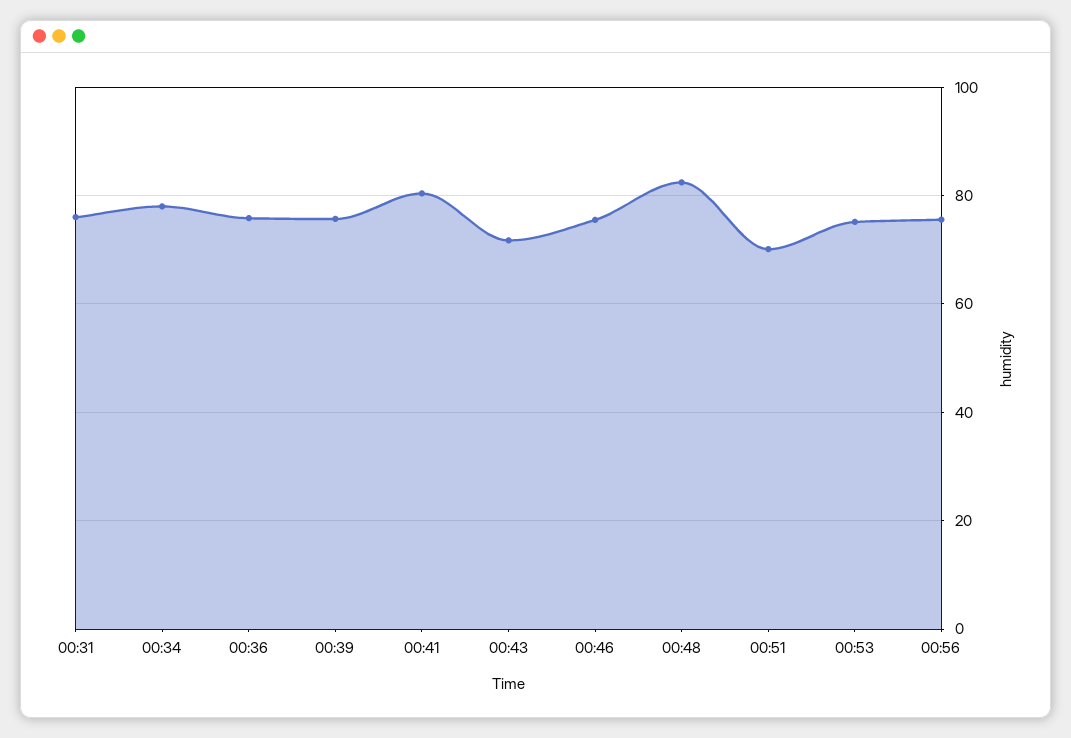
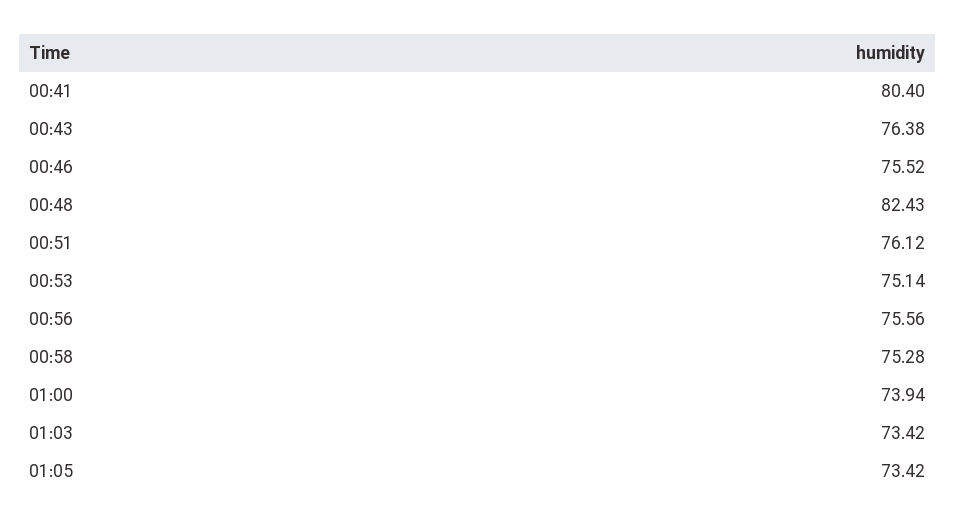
00:31: 76 -> none
00:34: 78 -> none
00:36: 76 -> none
00:39: 76 -> none
00:43: 72 -> 76.38
00:51: 70 -> 76.12
00:58: none -> 75.28
01:00: none -> 73.94
01:03: none -> 73.42
01:05: none -> 73.42

